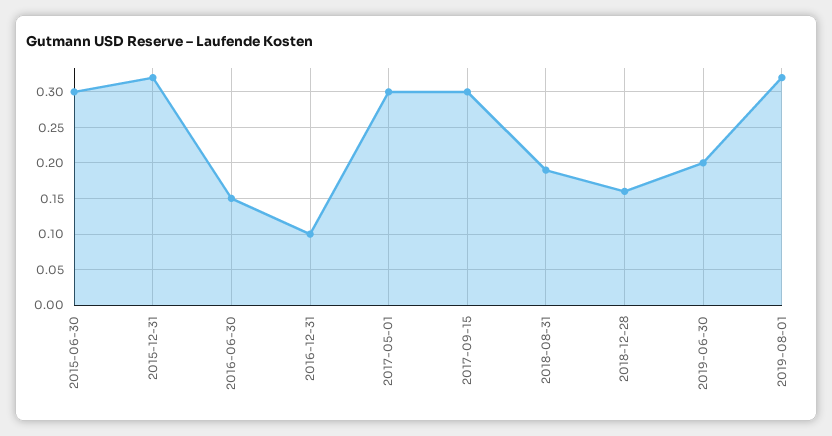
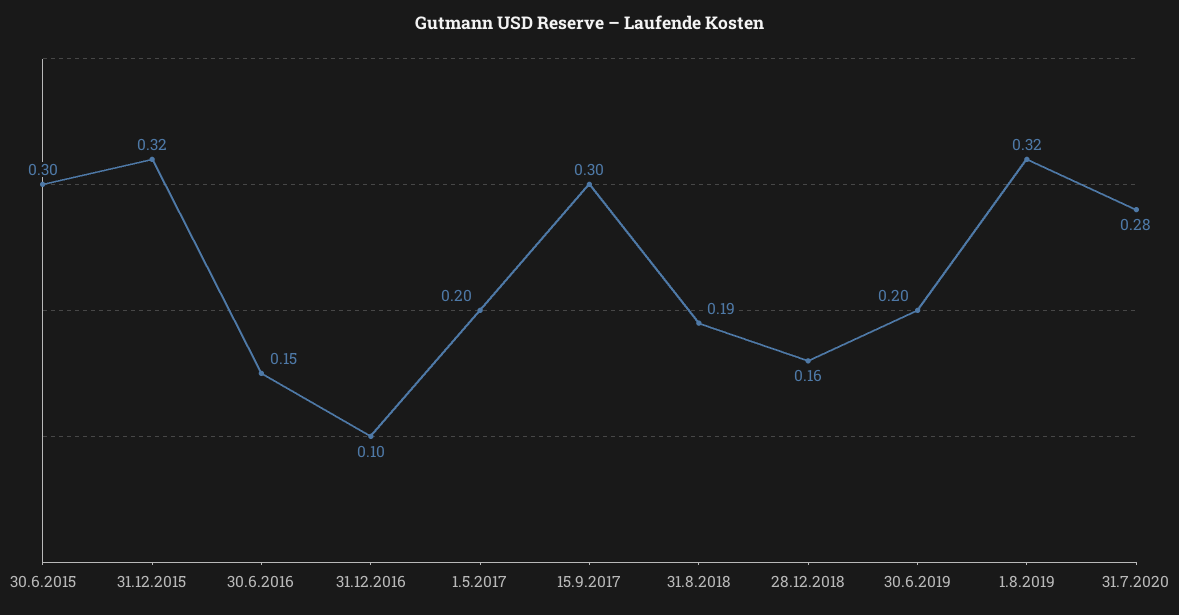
2017-05-01: 0.3 -> 0.2
31.7.2020: none -> 0.28

